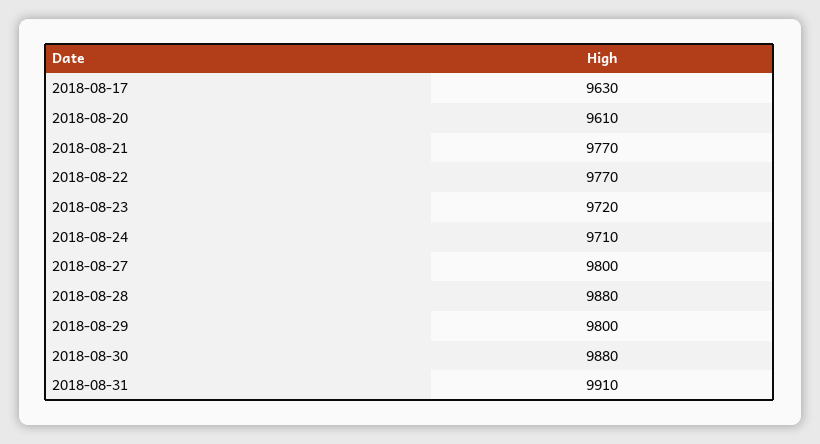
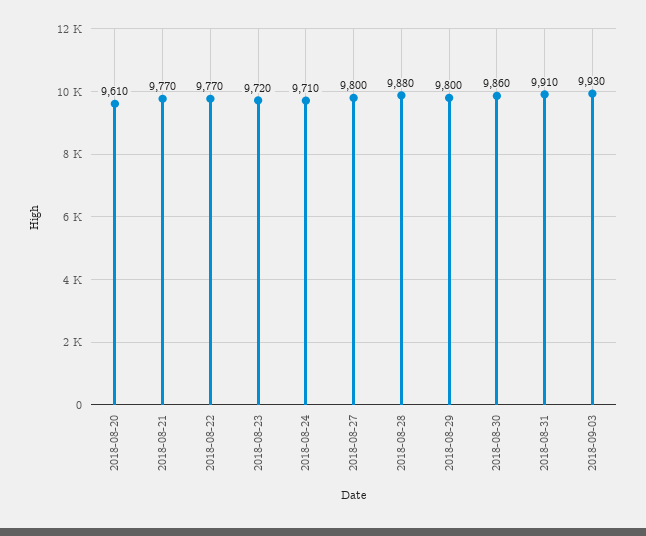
2018-08-17: 9630 -> none
2018-08-30: 9880 -> 9860
2018-09-03: none -> 9930

